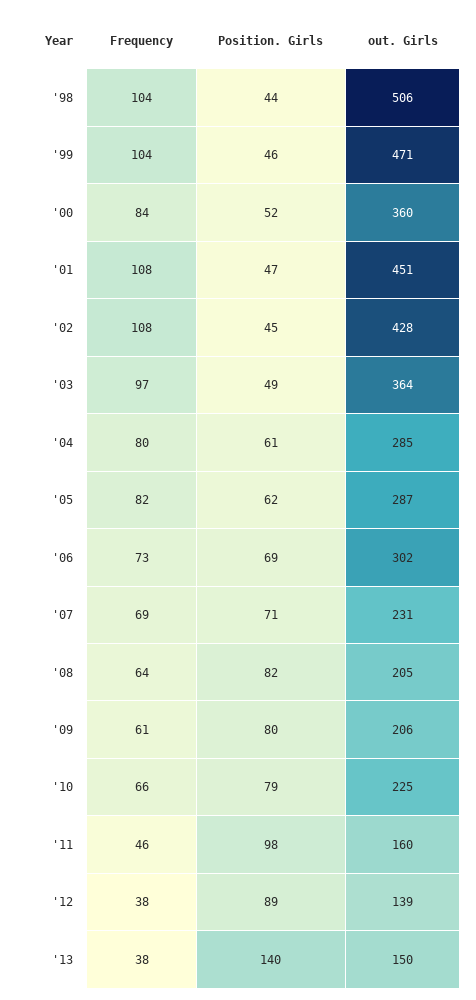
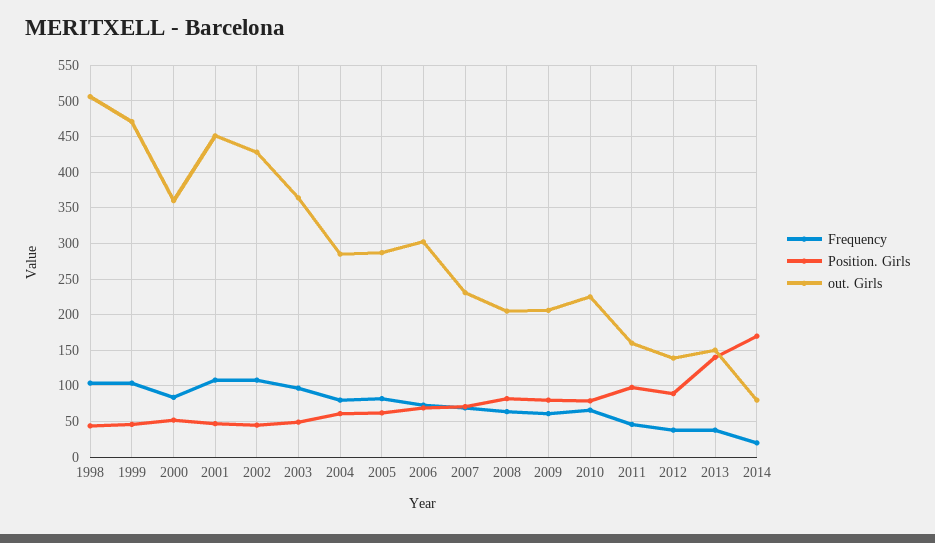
Frequency, 2014: none -> 20
Position. Girls, 2014: none -> 170
out. Girls, 2014: none -> 80

